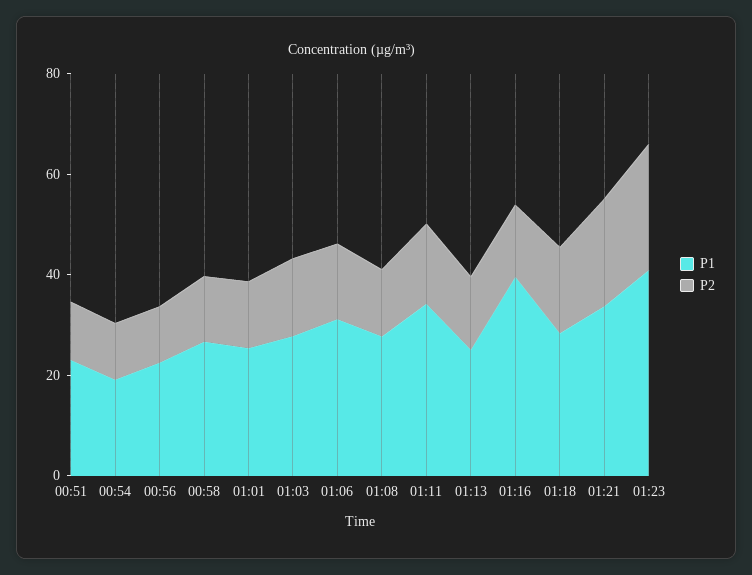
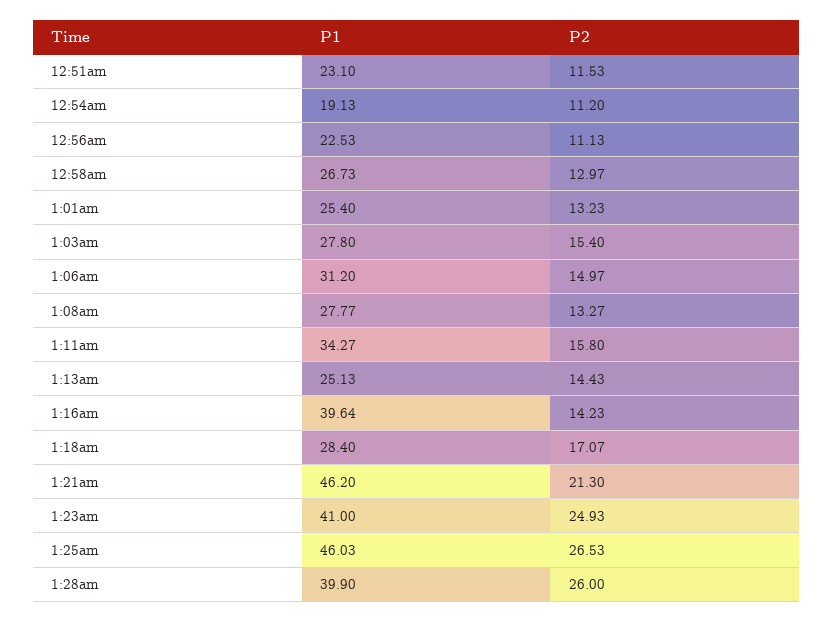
P1, 01:21: 35 -> 46.2
P1, 1:25am: none -> 46.03
P2, 1:25am: none -> 26.53
P1, 1:28am: none -> 39.9
P2, 1:28am: none -> 26

